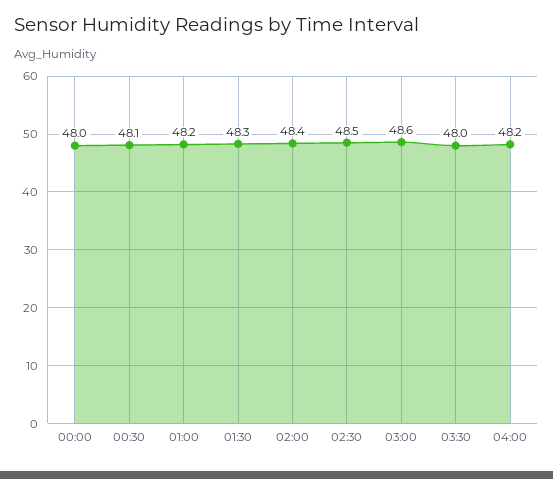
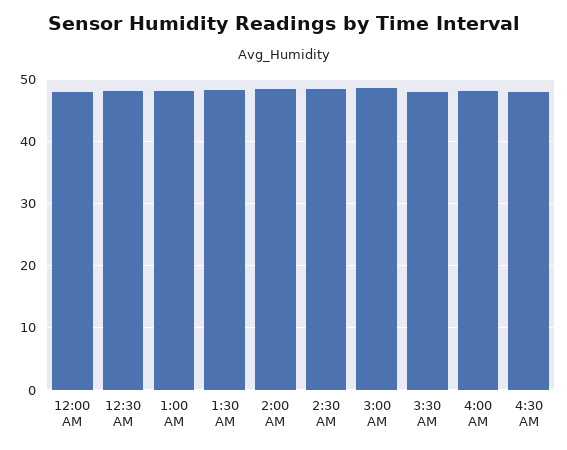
4:30 AM: none -> 48

